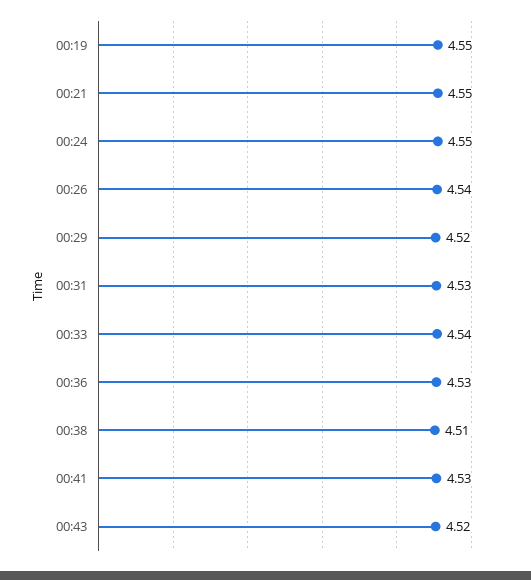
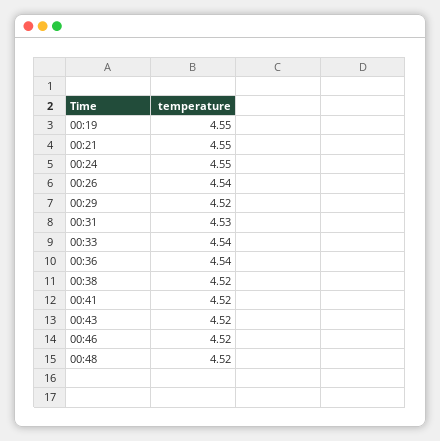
00:36: 4.53 -> 4.54
00:38: 4.51 -> 4.52
00:41: 4.53 -> 4.52
00:46: none -> 4.52
00:48: none -> 4.52

